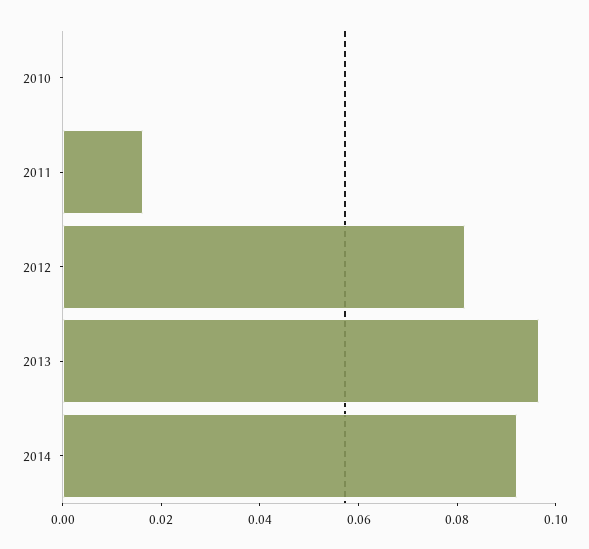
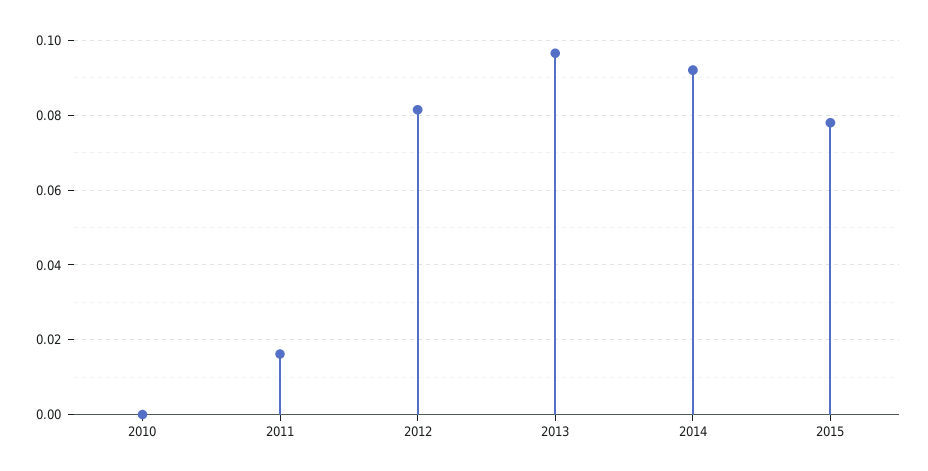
2015: none -> 0.078

